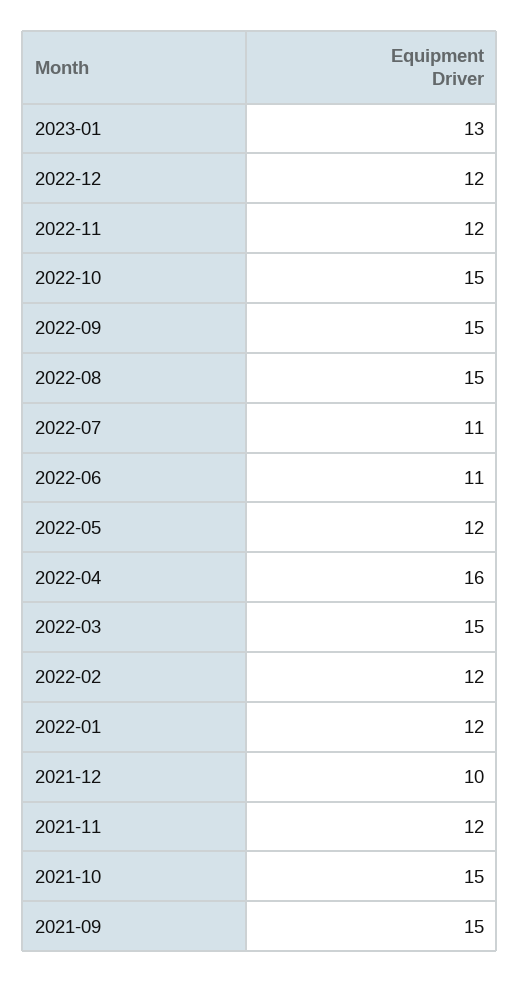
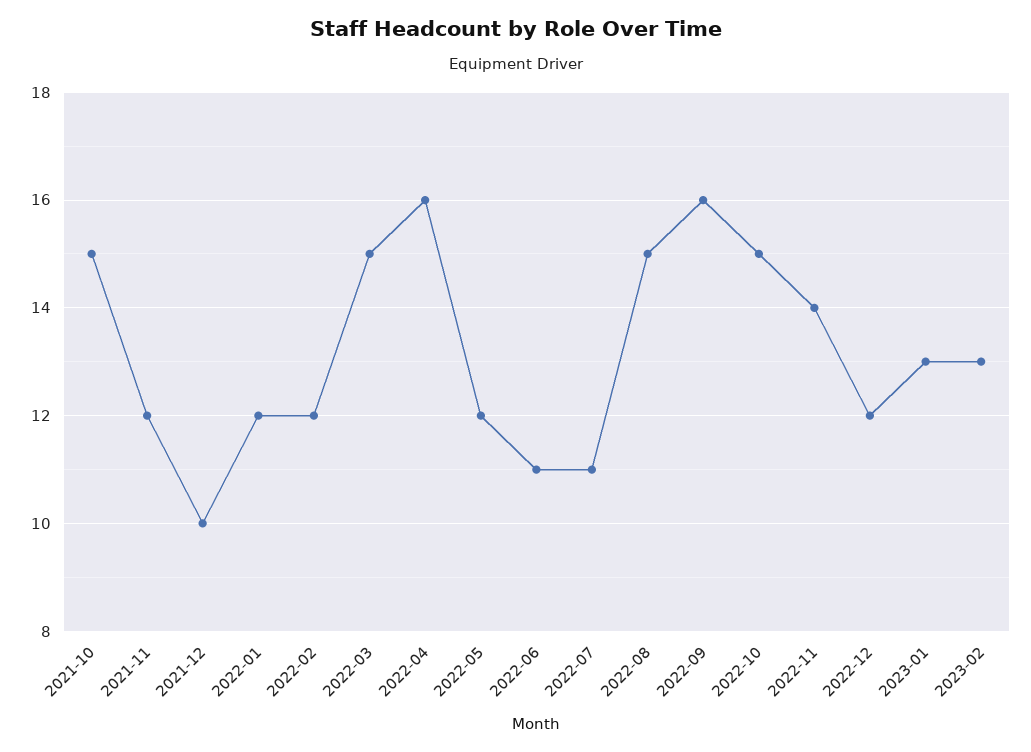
2022-11: 12 -> 14
2022-09: 15 -> 16
2021-09: 15 -> none
2023-02: none -> 13

